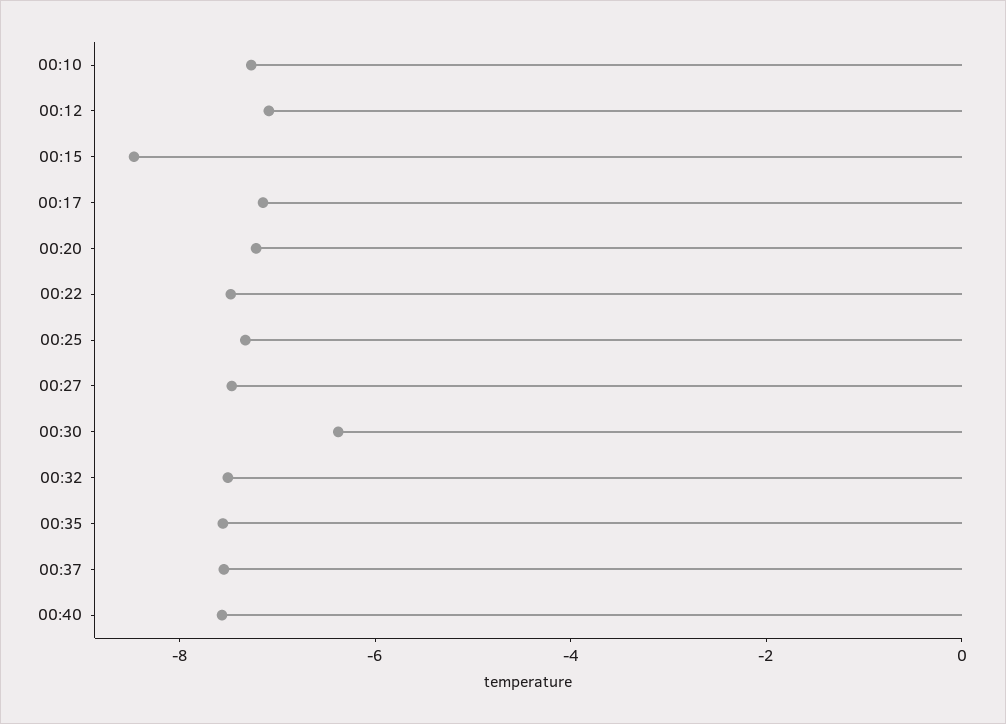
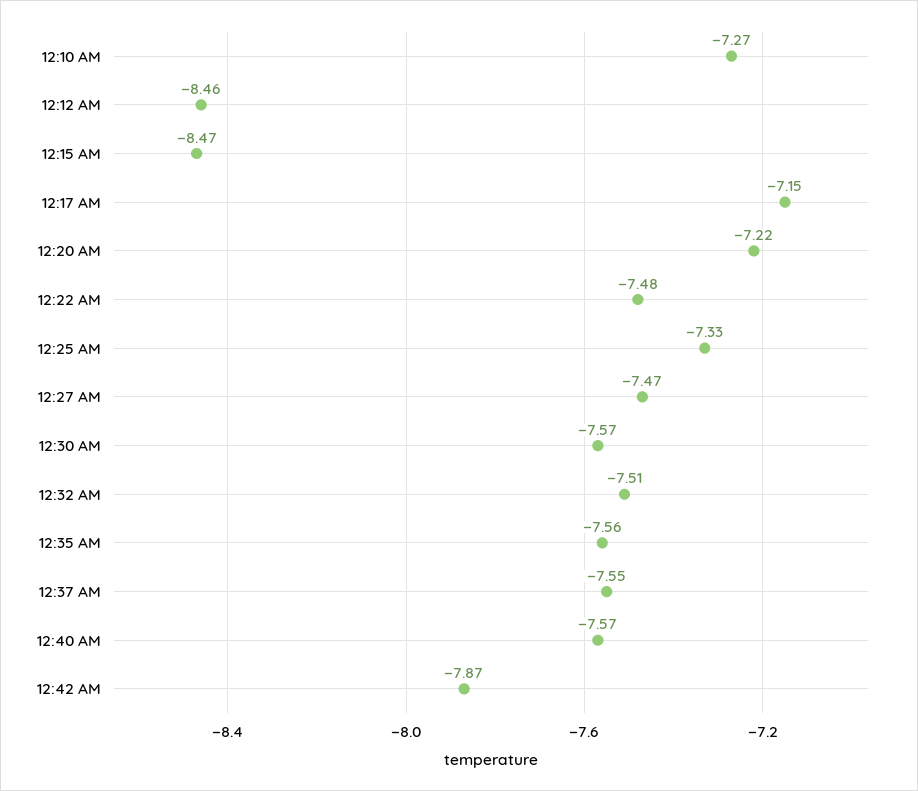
00:12: -7 -> -8.46
00:30: -6.5 -> -7.57
12:42 AM: none -> -7.87

